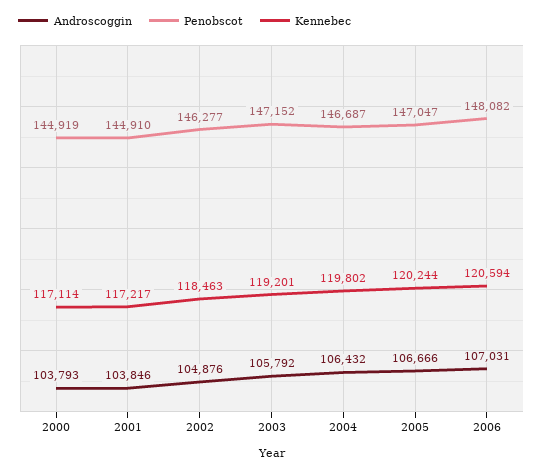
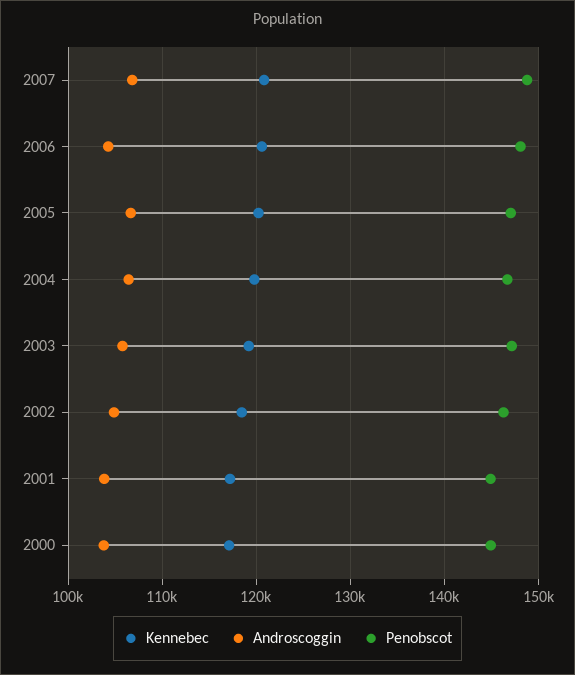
Androscoggin, 2006: 107031 -> 104000
Kennebec, 2007: none -> 121000
Androscoggin, 2007: none -> 107000
Penobscot, 2007: none -> 149000

